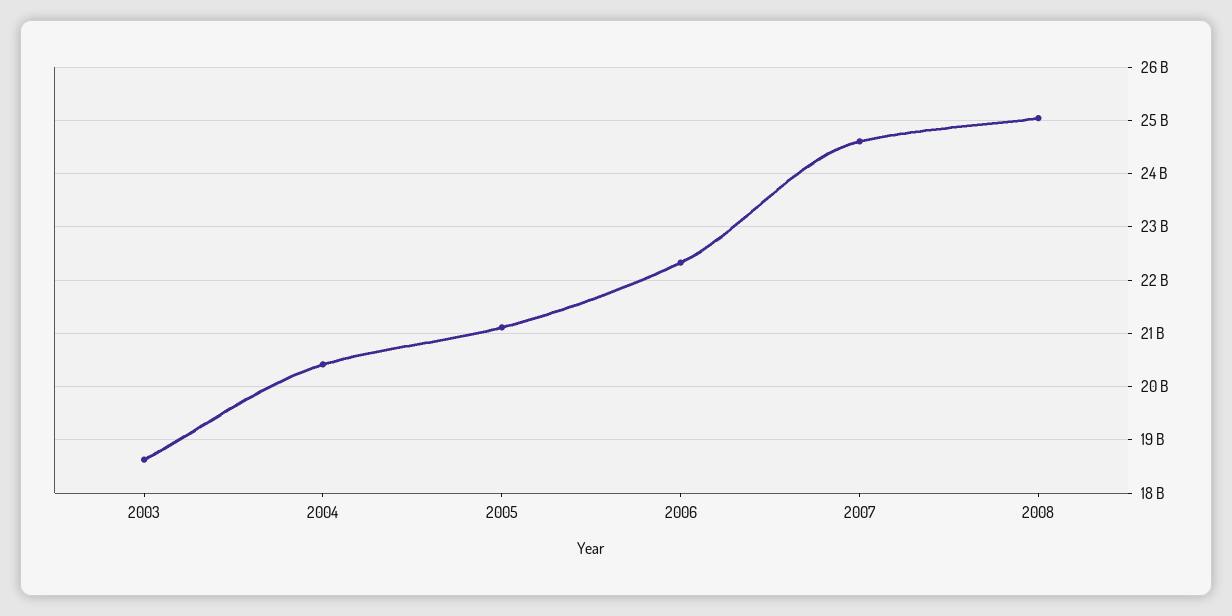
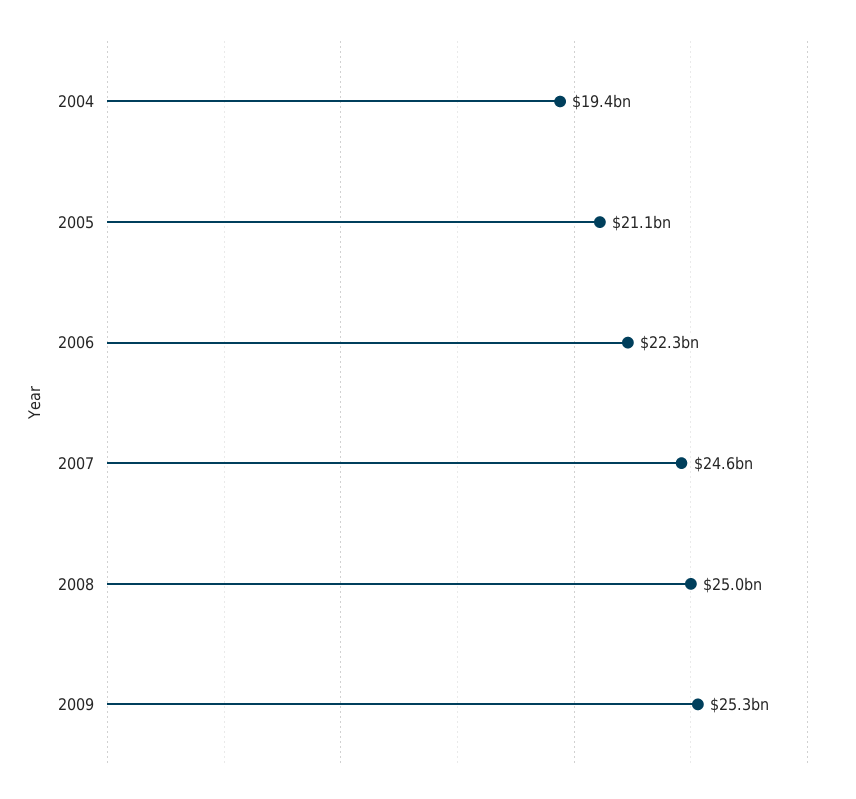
2003: 18600000000 -> none
2004: 20400000000 -> 19400000000
2009: none -> 25300000000

